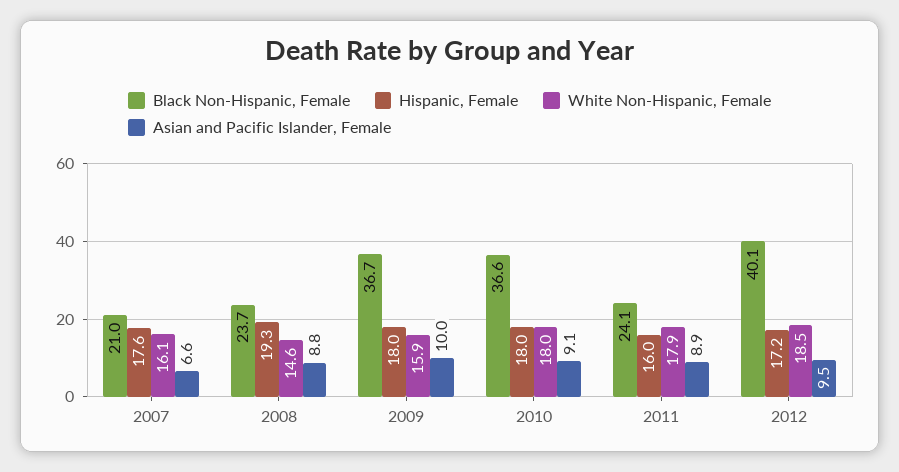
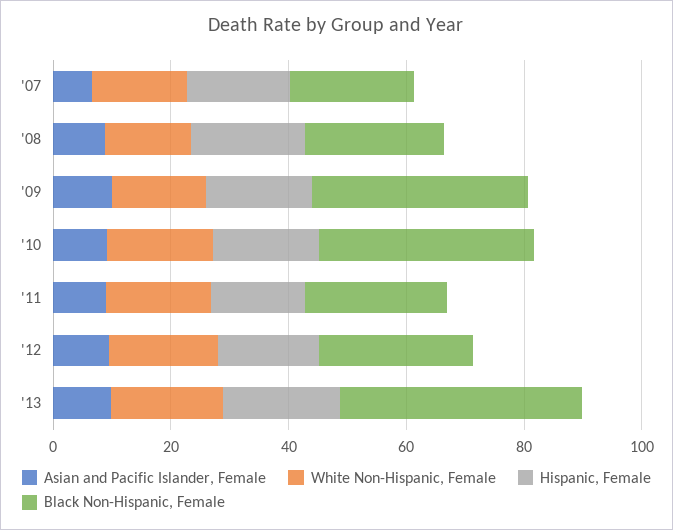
Black Non-Hispanic, Female, 2012: 40.1 -> 25
Asian and Pacific Islander, Female, '13: none -> 10
White Non-Hispanic, Female, '13: none -> 20
Hispanic, Female, '13: none -> 20
Black Non-Hispanic, Female, '13: none -> 40

